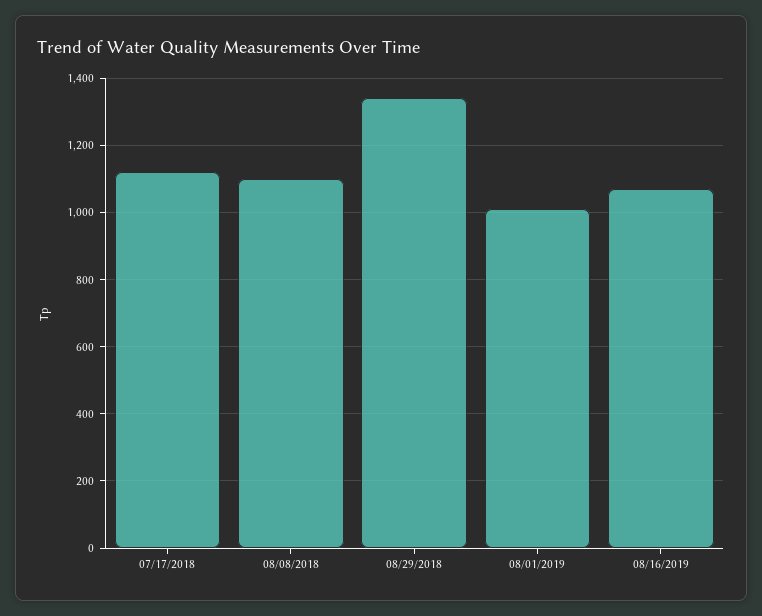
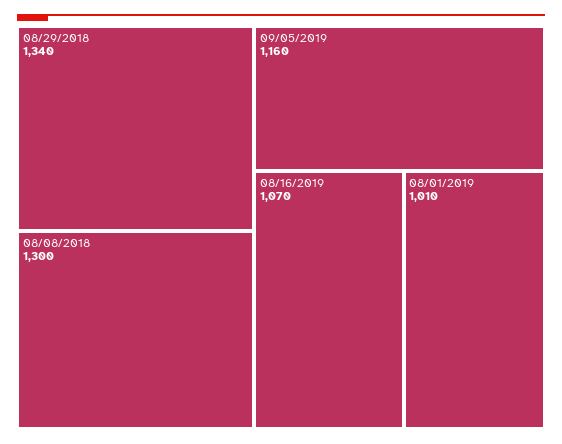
07/17/2018: 1120 -> none
08/08/2018: 1100 -> 1300
09/05/2019: none -> 1160

